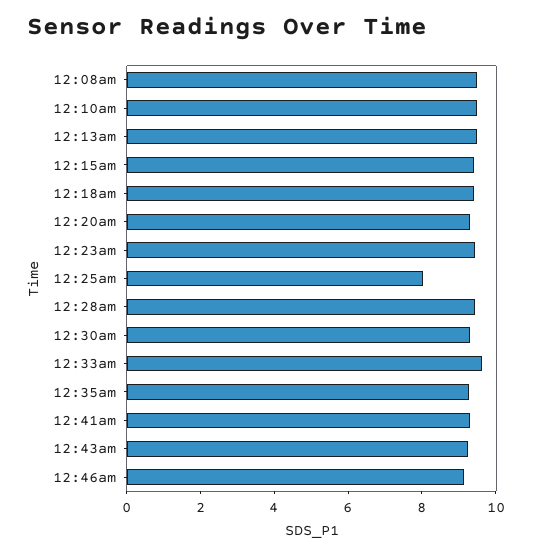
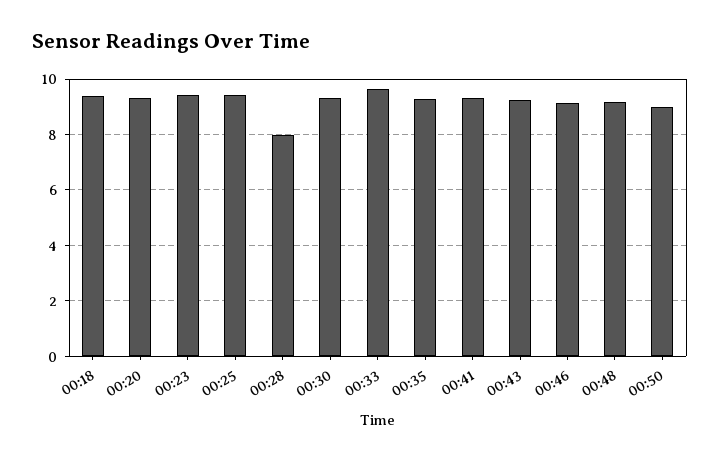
12:08am: 9.5 -> none
12:10am: 9.5 -> none
12:13am: 9.5 -> none
12:15am: 9.5 -> none
12:25am: 8 -> 9.5
12:28am: 9.5 -> 8
00:48: none -> 9.25
00:50: none -> 9

